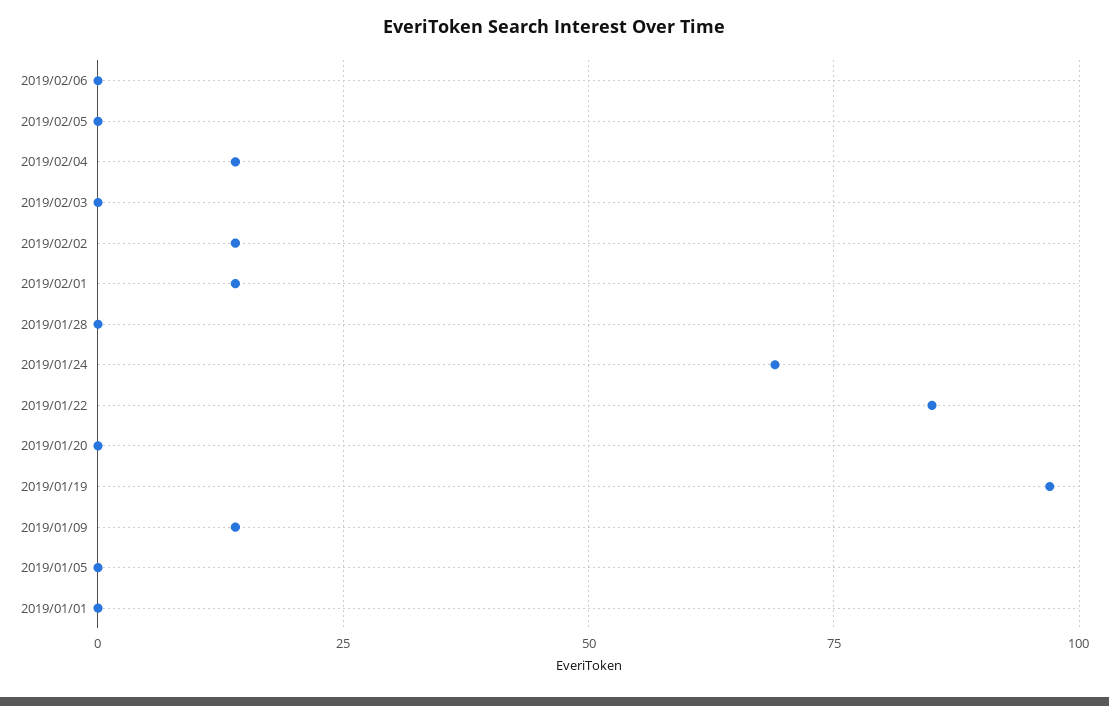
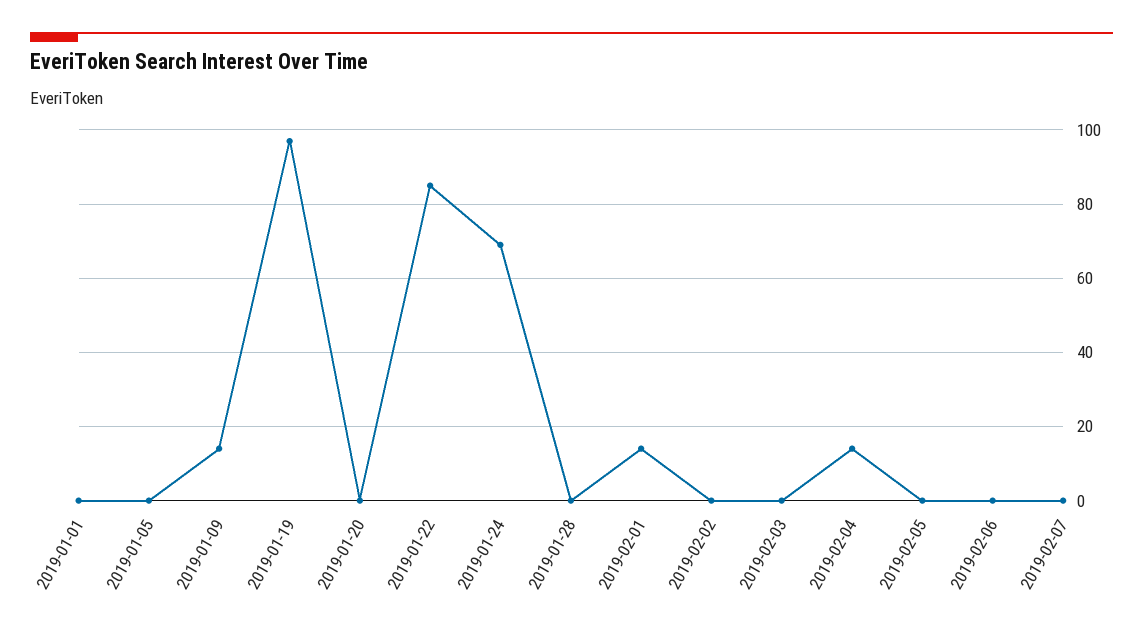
2019/02/02: 15 -> 0
2019-02-07: none -> 0

